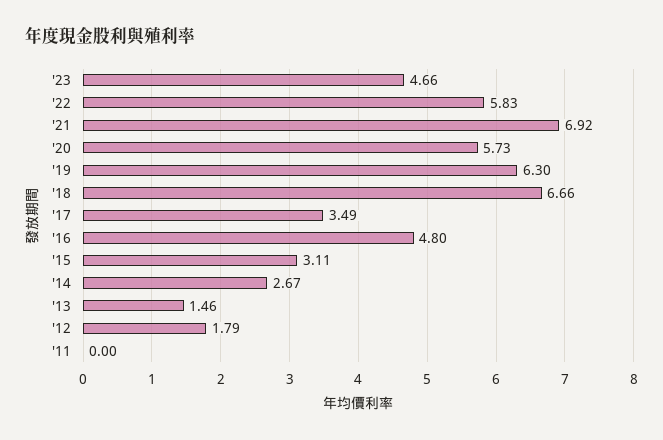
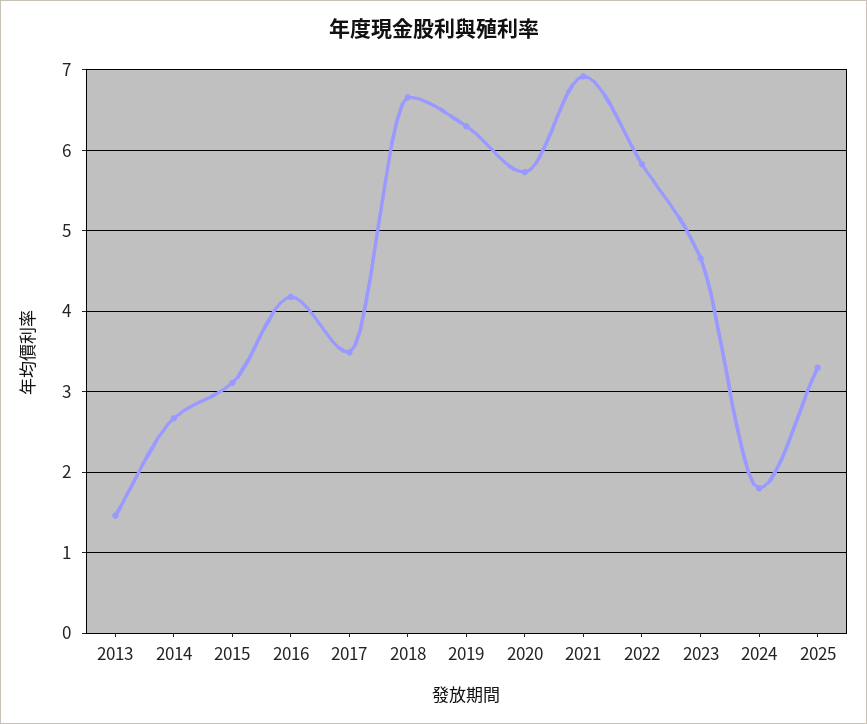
'16: 4.8 -> 4.2
'12: 1.79 -> none
'11: 0 -> none
2024: none -> 1.8
2025: none -> 3.3

